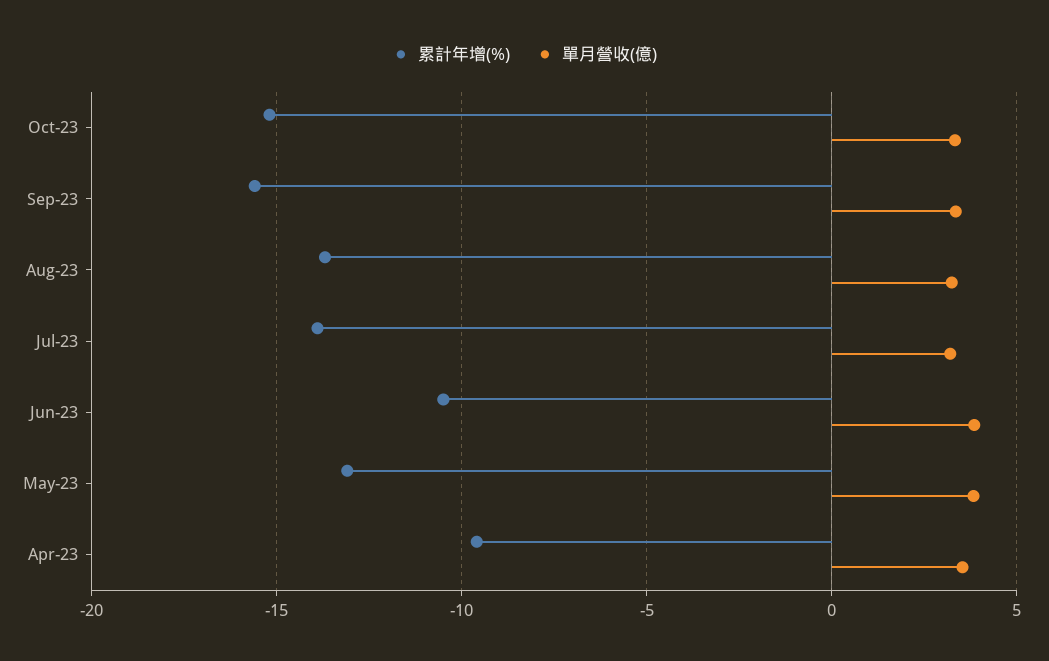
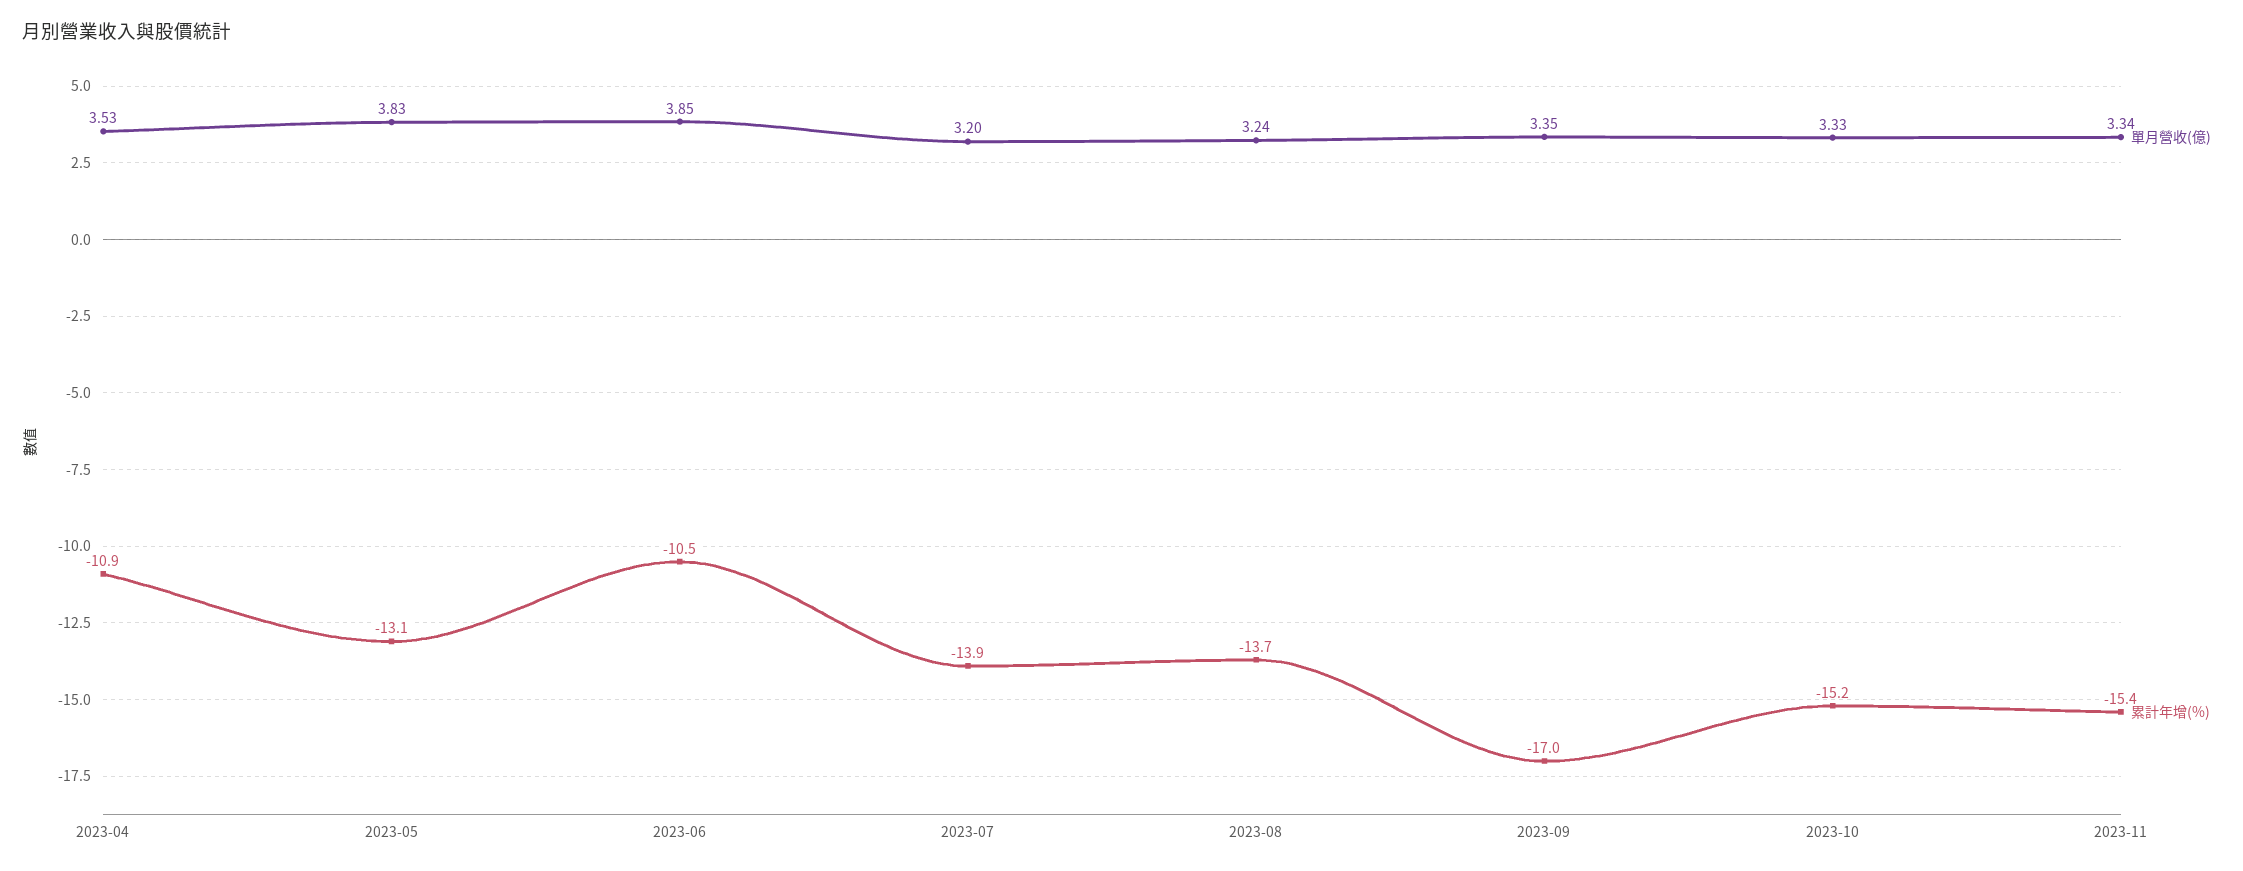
累計年增(%), Sep-23: -15.5 -> -17
累計年增(%), Apr-23: -9.5 -> -10.9
單月營收(億), 2023-11: none -> 3.34
累計年增(%), 2023-11: none -> -15.4

